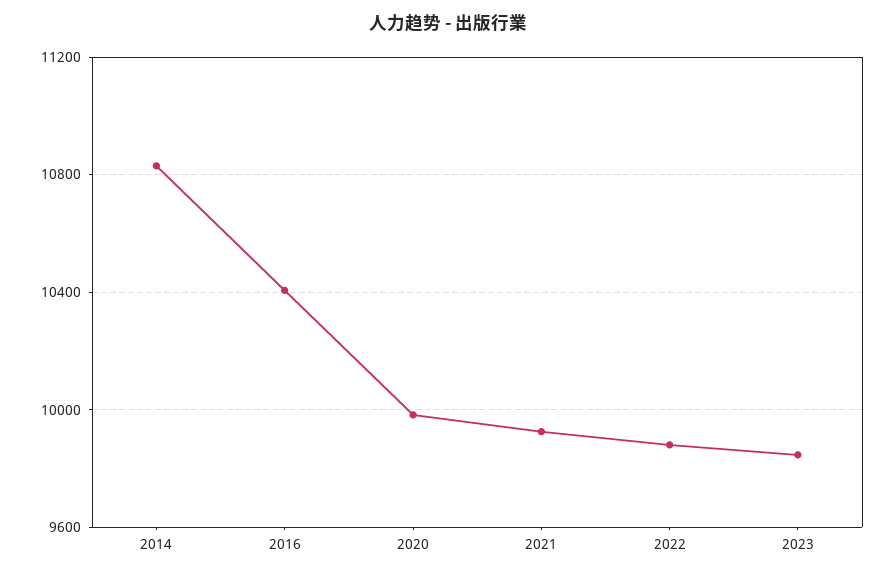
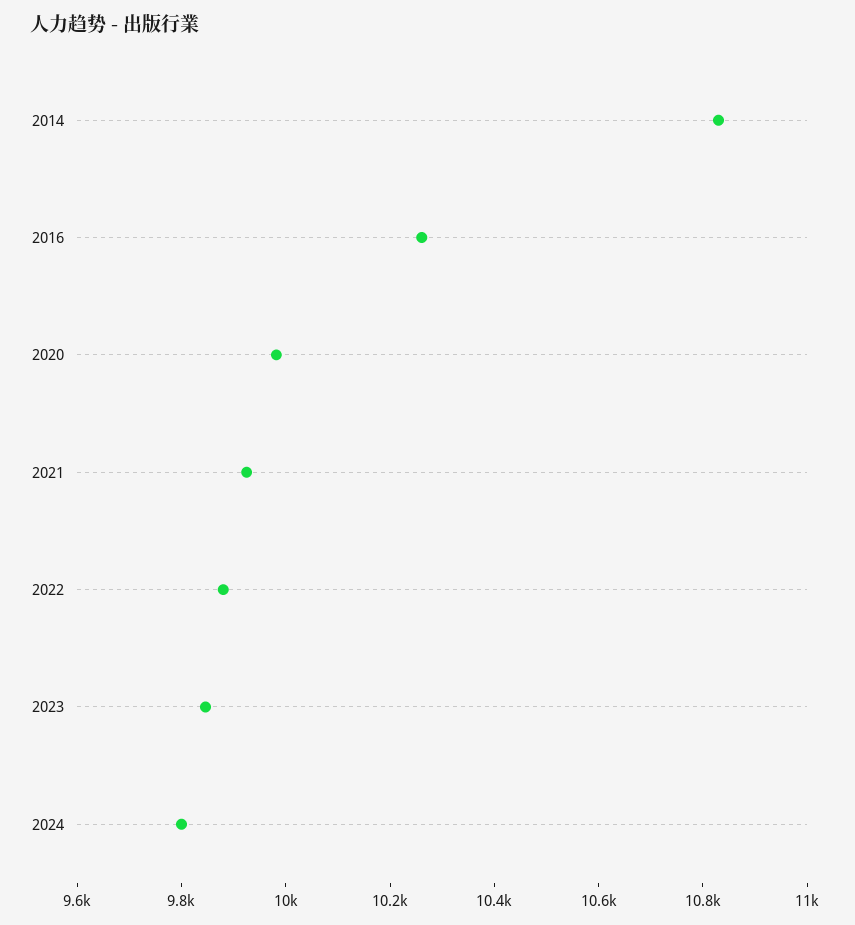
2016: 10400 -> 10250
2024: none -> 9800

